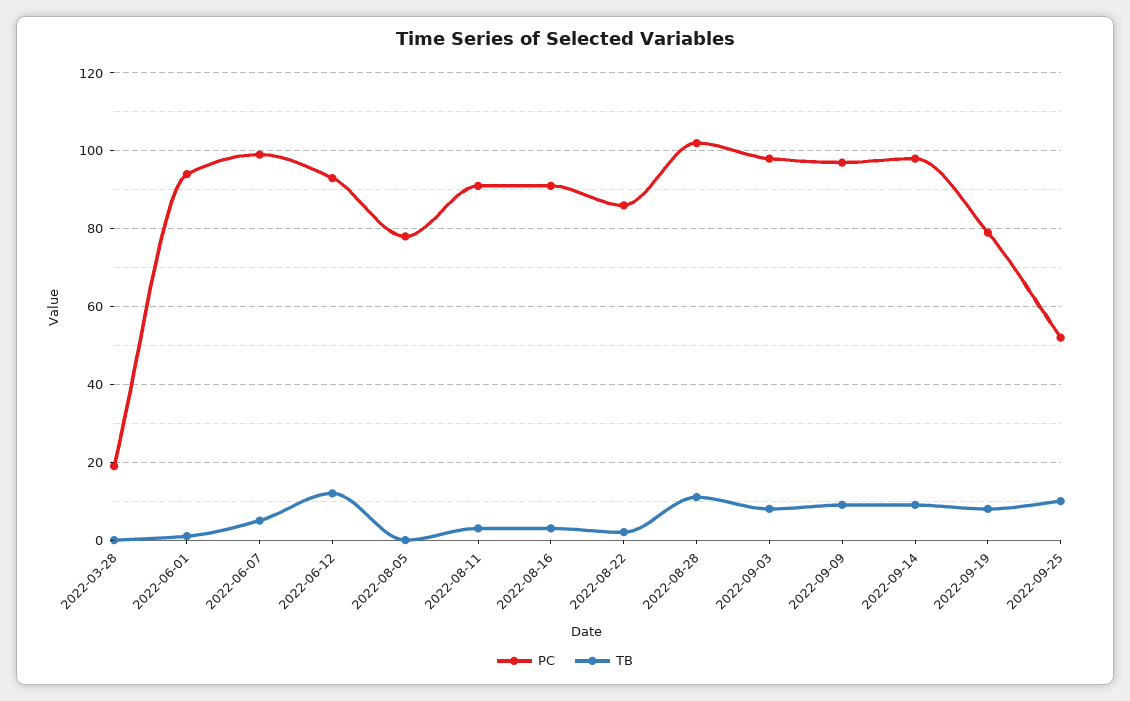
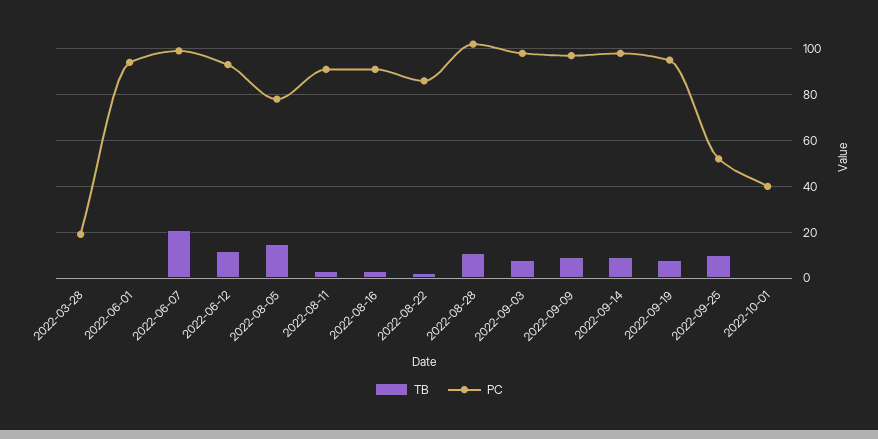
TB, 2022-06-07: 5 -> 20
TB, 2022-08-05: 0 -> 15
PC, 2022-09-19: 80 -> 95
TB, 2022-10-01: none -> 0
PC, 2022-10-01: none -> 40

